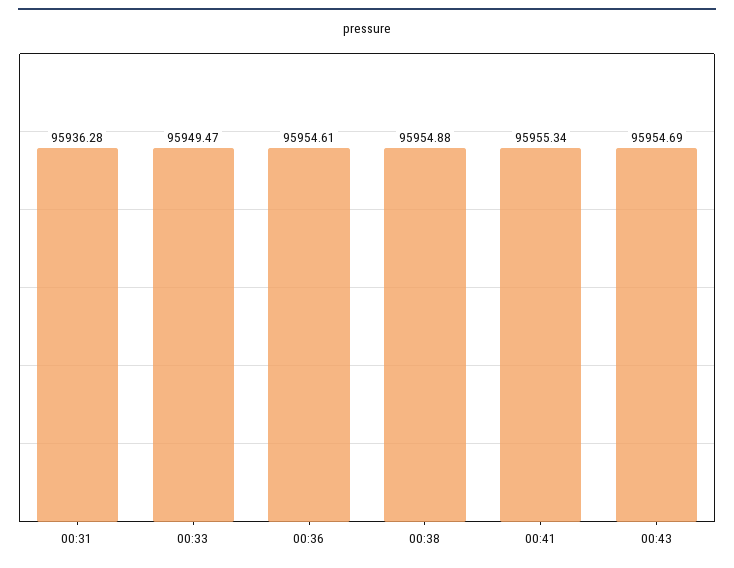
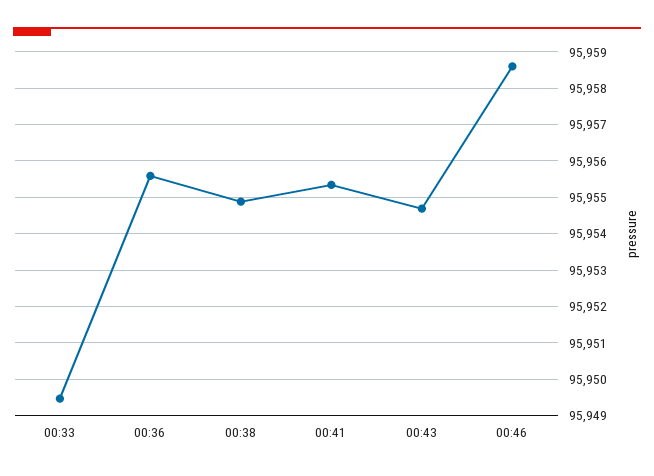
00:31: 95936.28 -> none
00:36: 95954.61 -> 95955.6
00:46: none -> 95958.6

